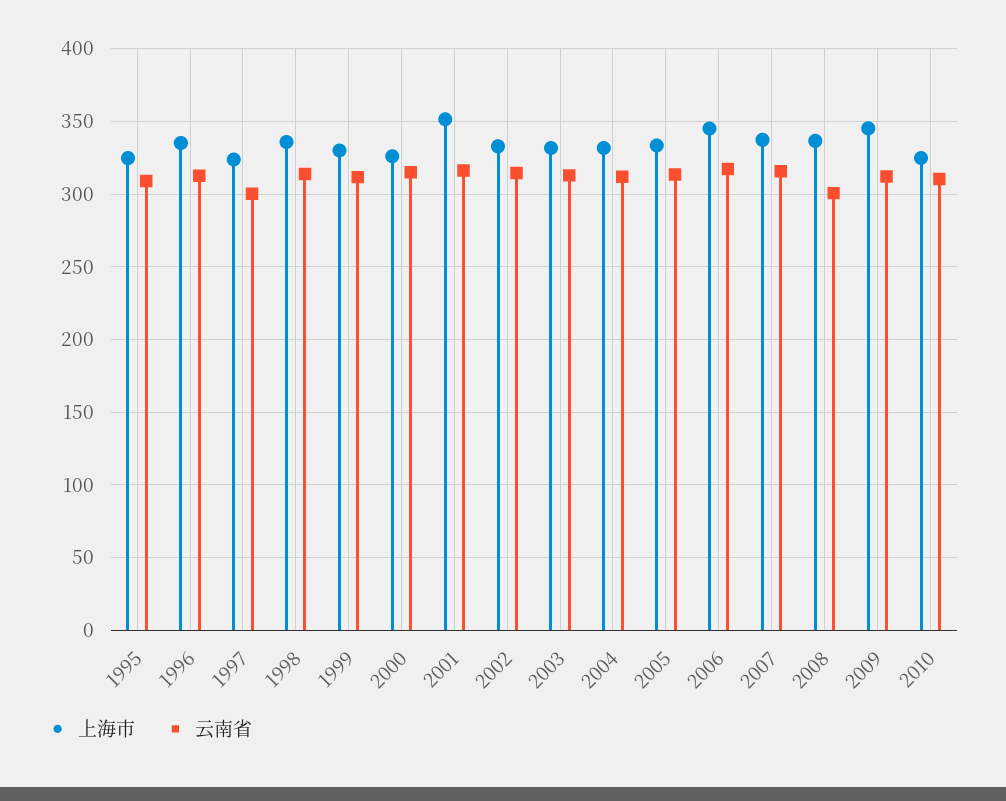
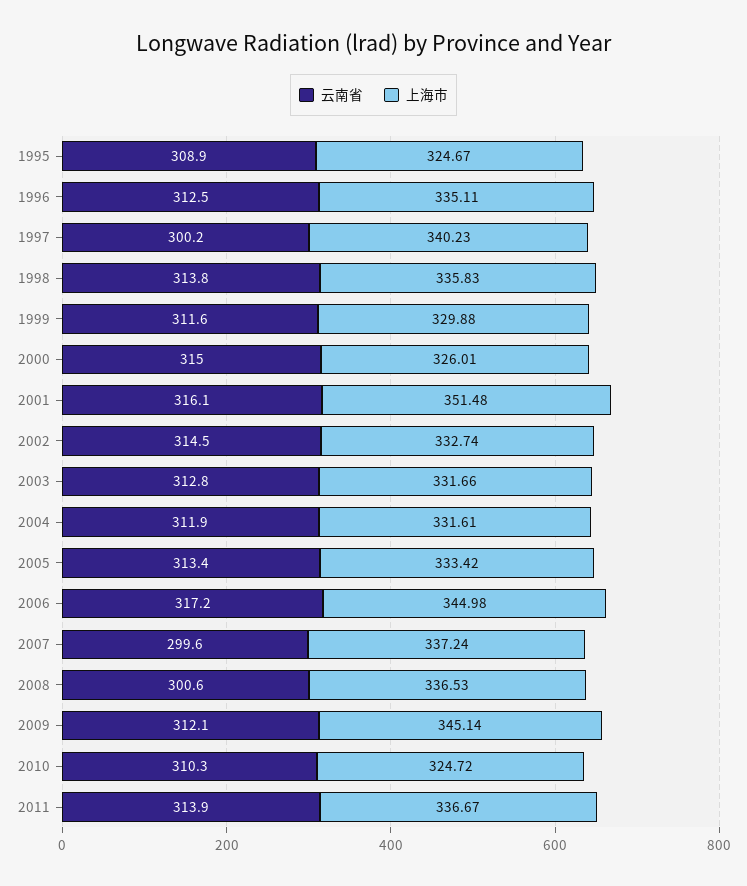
上海市, 1997: 325 -> 340.23
云南省, 2007: 315 -> 299.6
云南省, 2011: none -> 313.9
上海市, 2011: none -> 336.67

